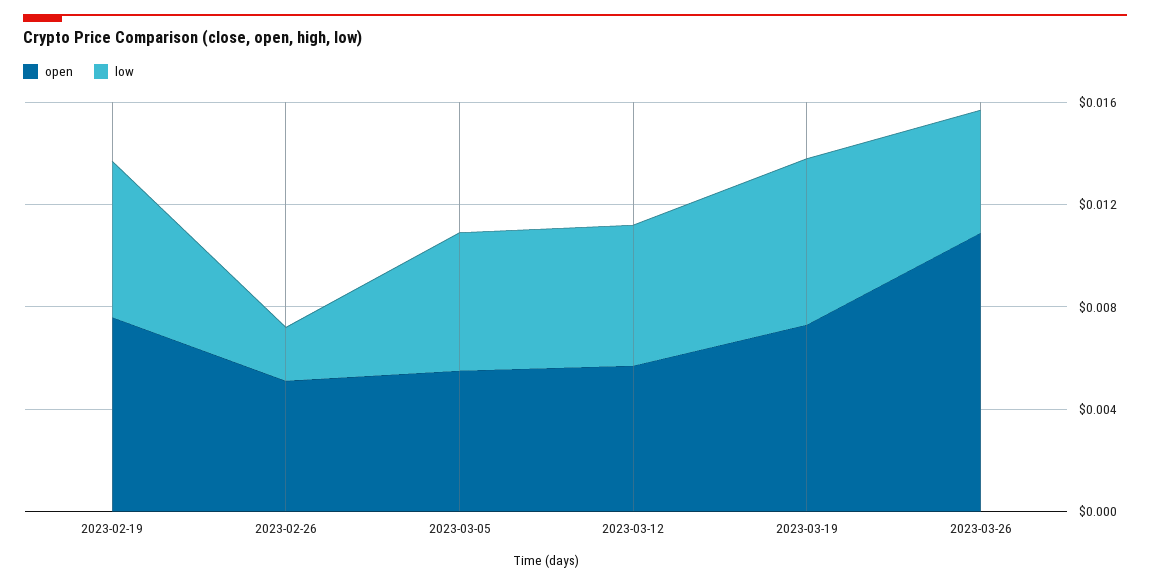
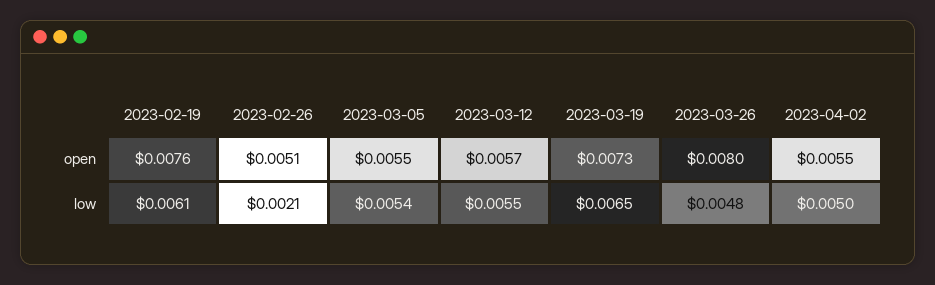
open, 2023-03-26: 0.011 -> 0.008
open, 2023-04-02: none -> 0.0055
low, 2023-04-02: none -> 0.005

